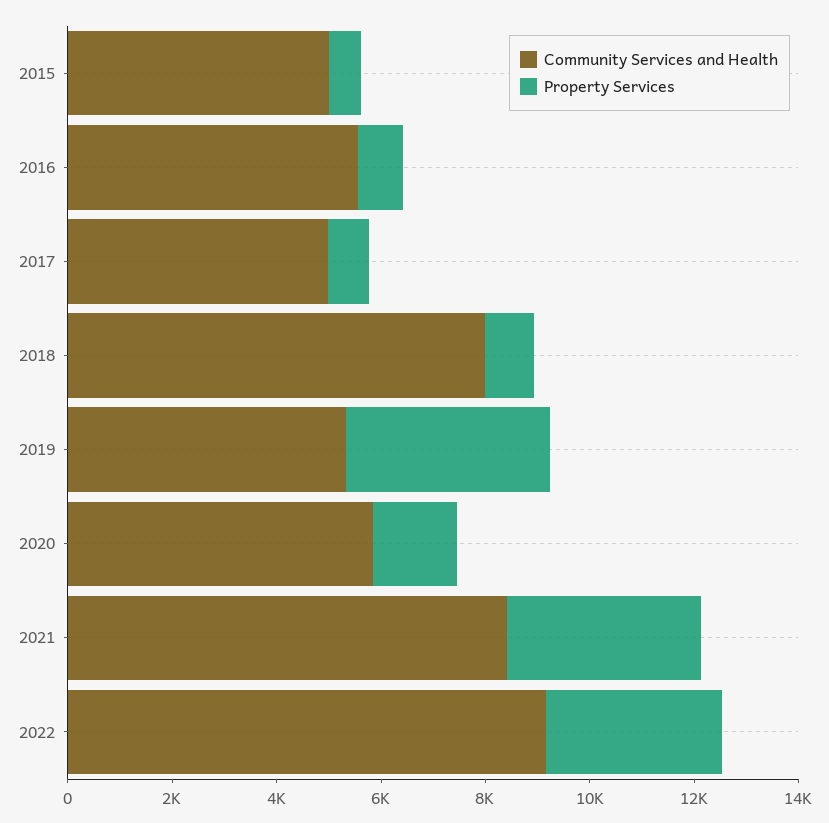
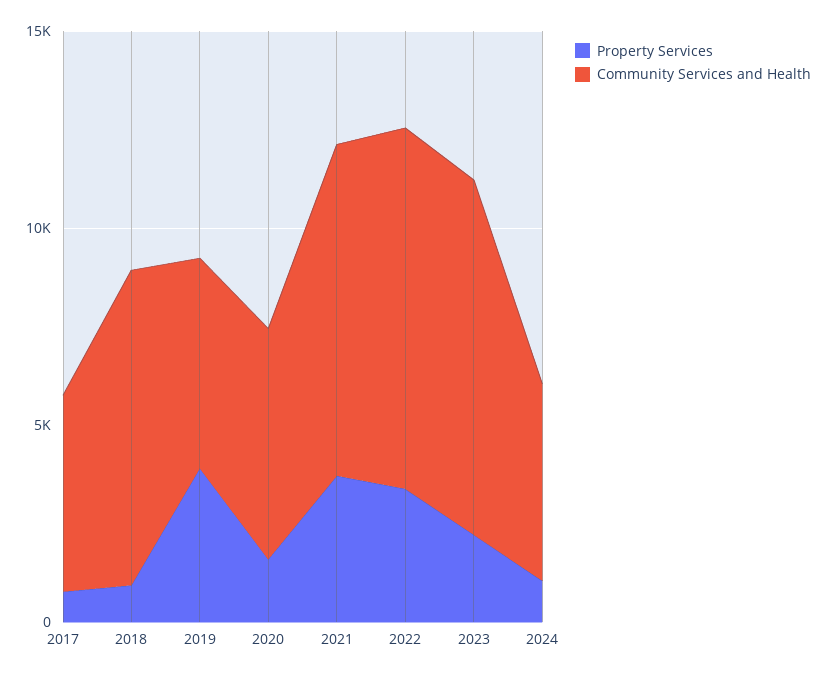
Community Services and Health, 2015: 5000 -> none
Property Services, 2015: 500 -> none
Community Services and Health, 2016: 5500 -> none
Property Services, 2016: 1000 -> none
Property Services, 2023: none -> 2000
Community Services and Health, 2023: none -> 9000
Property Services, 2024: none -> 1000
Community Services and Health, 2024: none -> 5000

